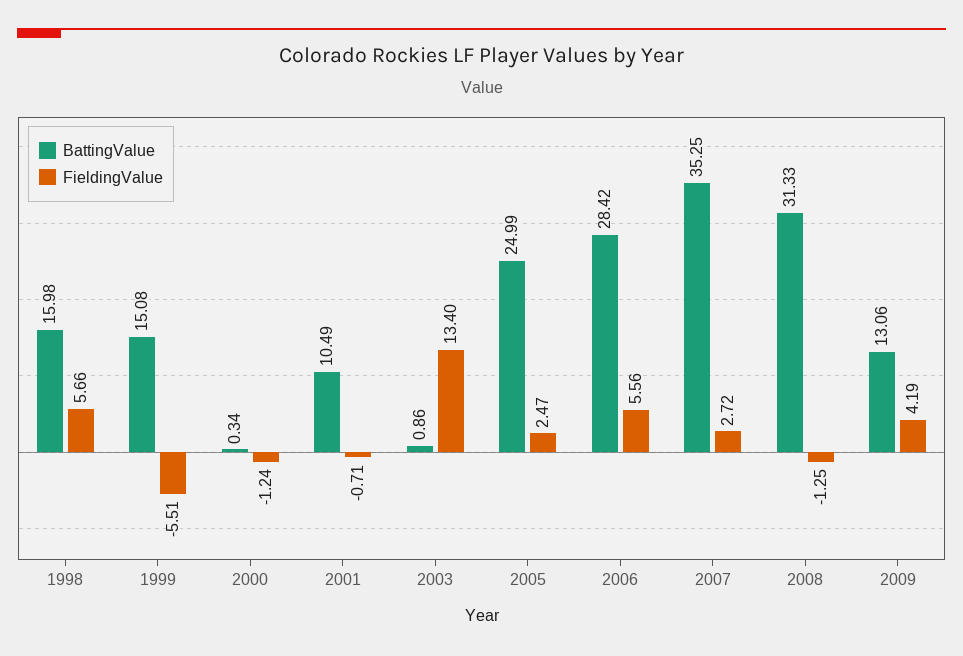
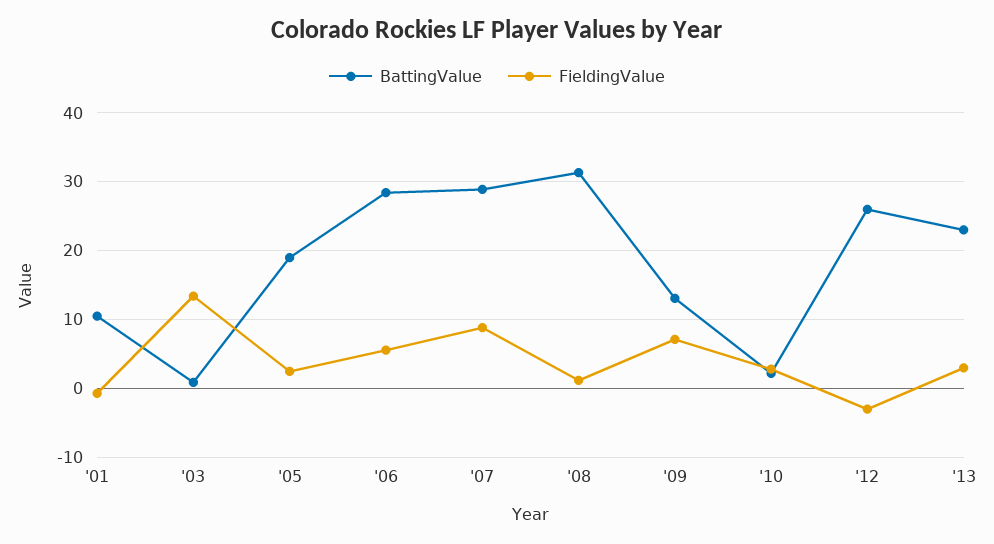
BattingValue, 1998: 15.98 -> none
FieldingValue, 1998: 5.66 -> none
BattingValue, 1999: 15.08 -> none
FieldingValue, 1999: -5.51 -> none
BattingValue, 2000: 0.34 -> none
FieldingValue, 2000: -1.24 -> none
BattingValue, 2005: 24.99 -> 19
BattingValue, 2007: 35.25 -> 29
FieldingValue, 2007: 2.72 -> 9
FieldingValue, 2008: -1.25 -> 1
FieldingValue, 2009: 4.19 -> 7
BattingValue, '10: none -> 2
FieldingValue, '10: none -> 3
BattingValue, '12: none -> 26
FieldingValue, '12: none -> -3
BattingValue, '13: none -> 23
FieldingValue, '13: none -> 3

